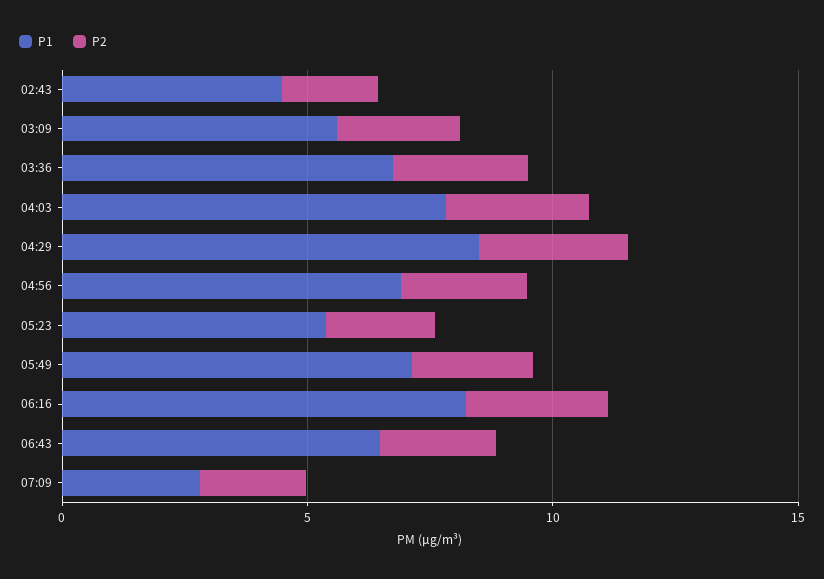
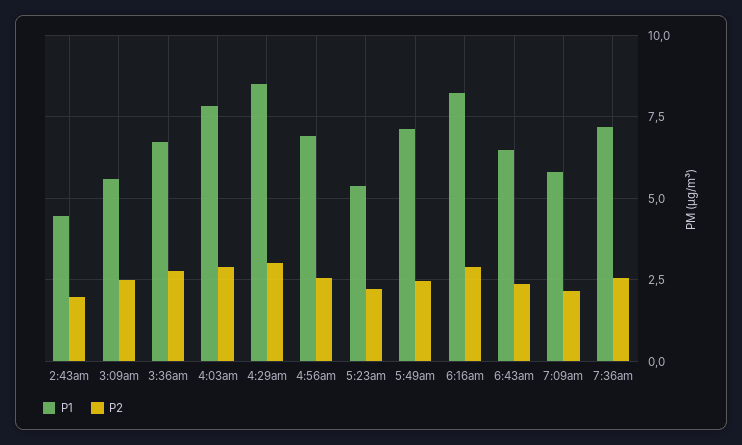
P1, 07:09: 3 -> 5.75
P1, 7:36am: none -> 7.25
P2, 7:36am: none -> 2.5

